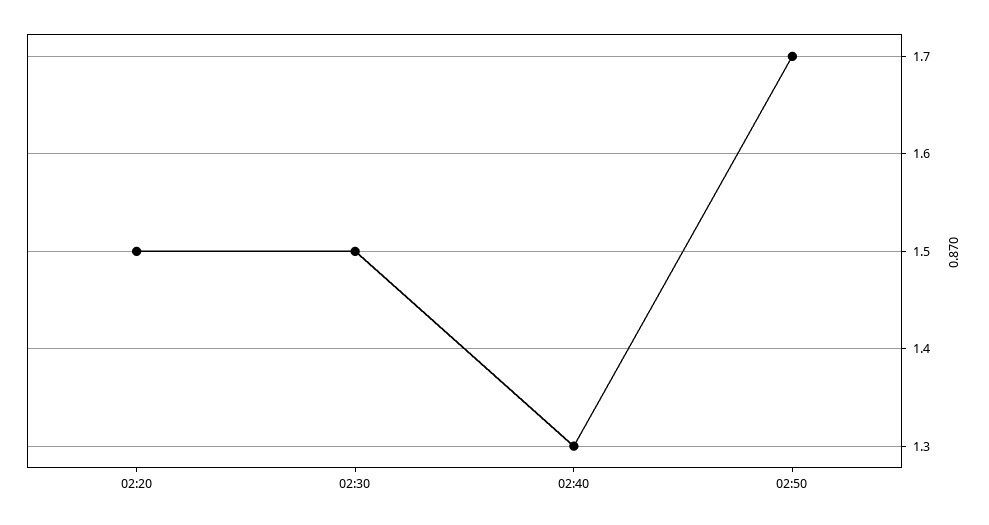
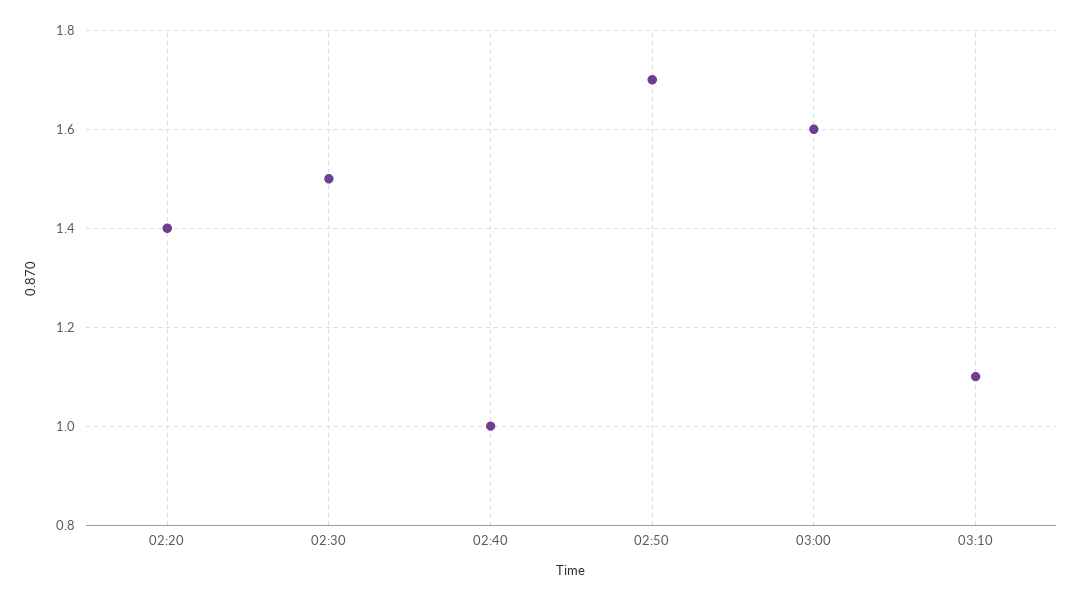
02:20: 1.5 -> 1.4
02:40: 1.3 -> 1
03:00: none -> 1.6
03:10: none -> 1.1

